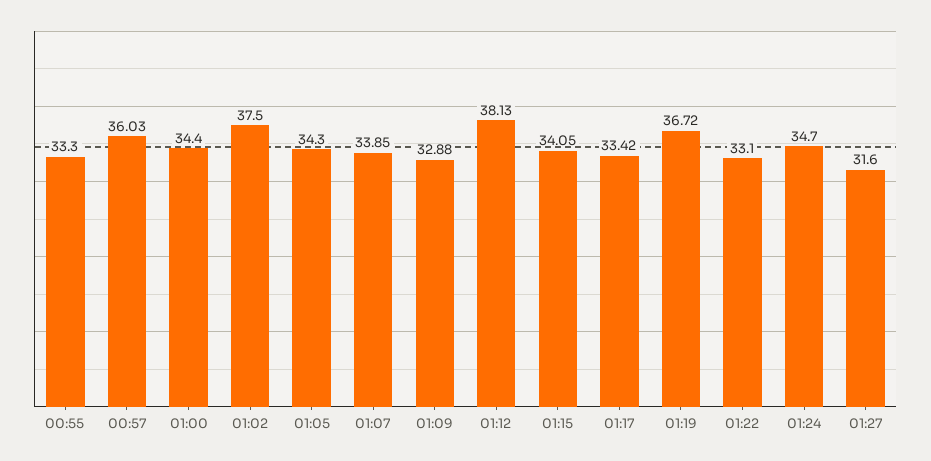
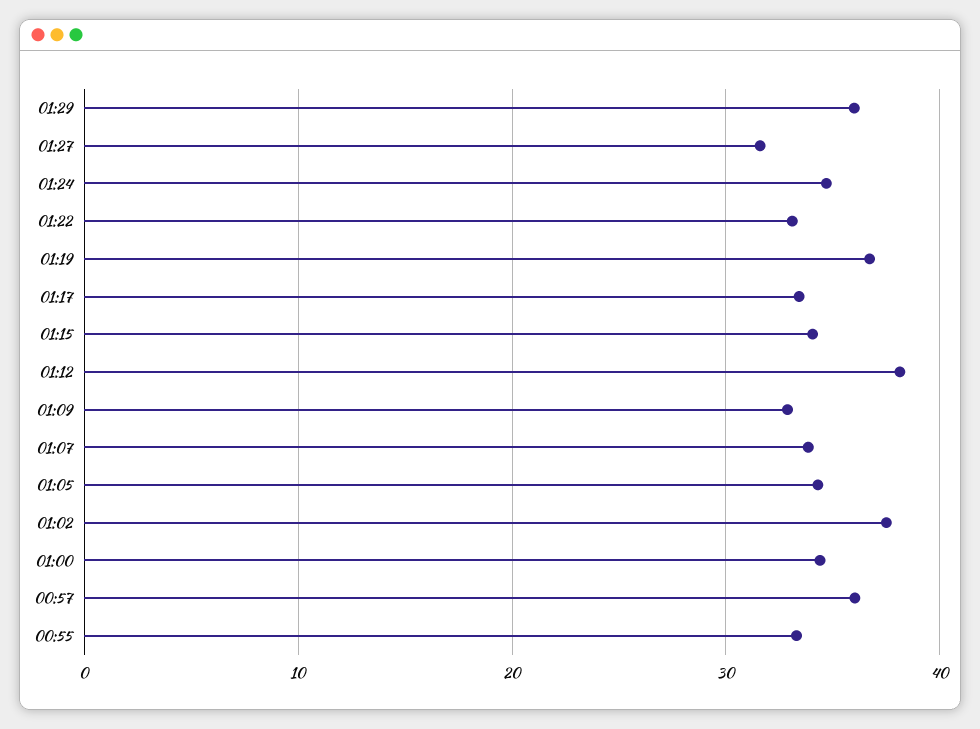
01:29: none -> 36

